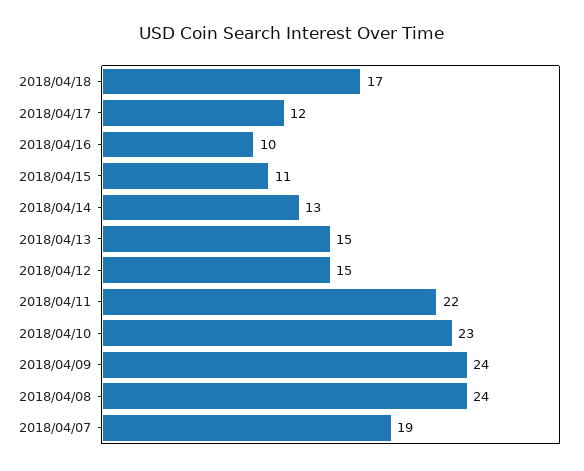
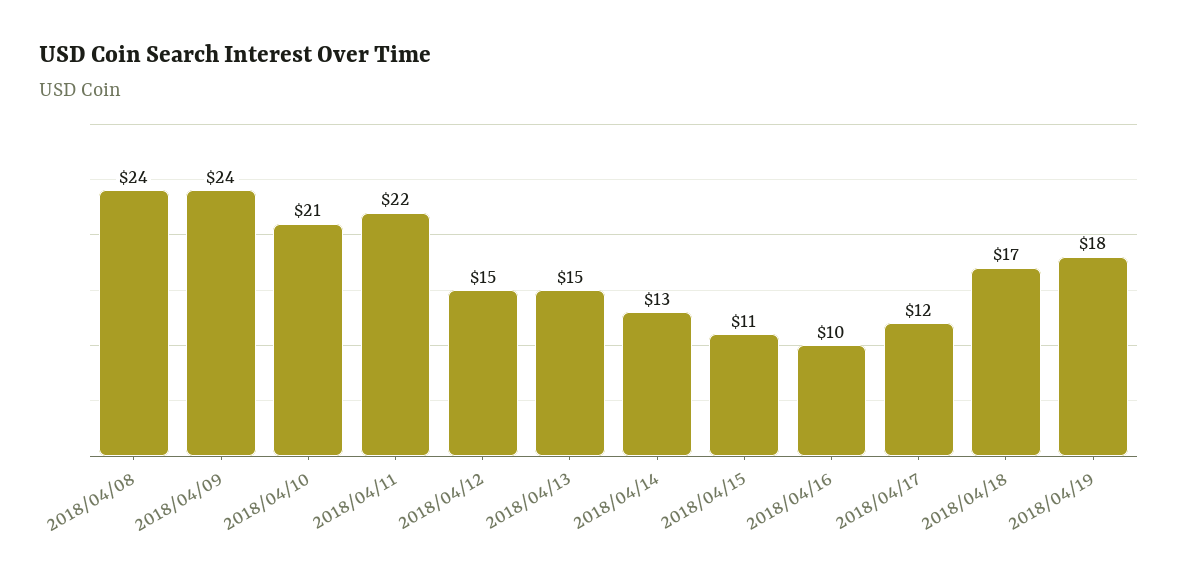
2018/04/10: 23 -> 21
2018/04/07: 19 -> none
2018/04/19: none -> 18

